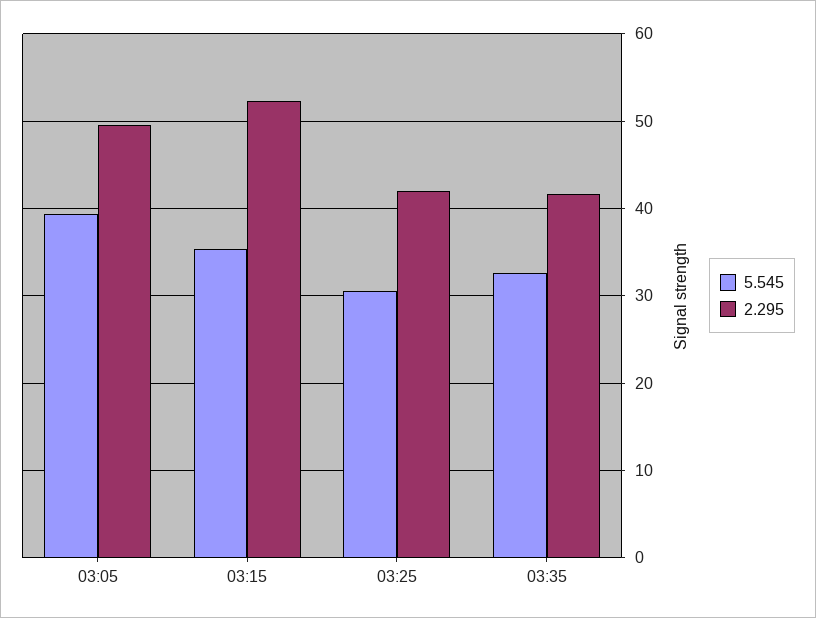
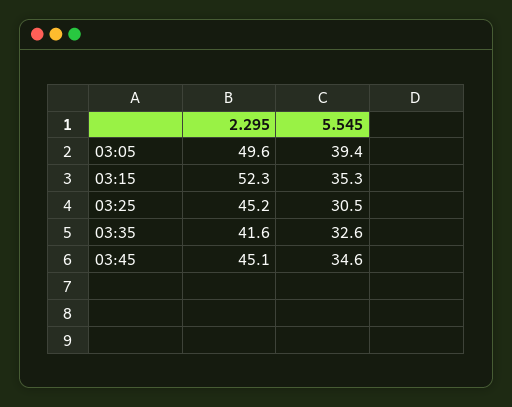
2.295, 03:25: 42 -> 45.2
2.295, 03:45: none -> 45.1
5.545, 03:45: none -> 34.6

